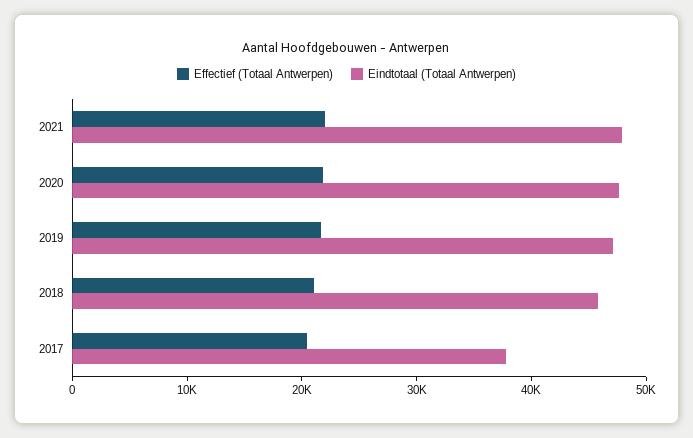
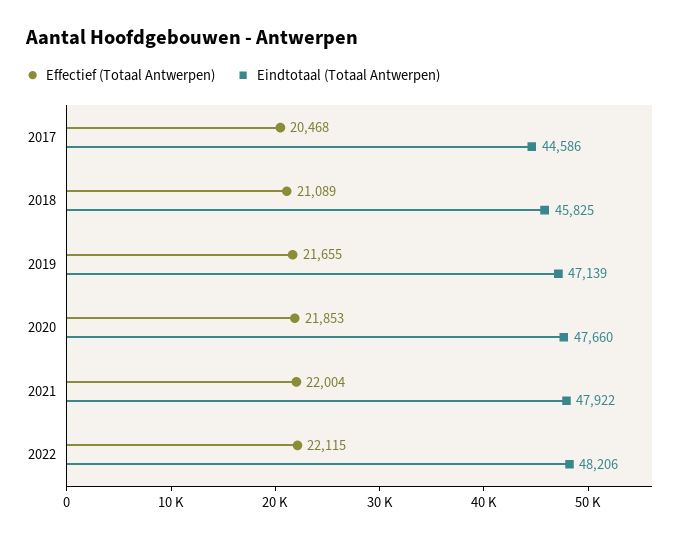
Eindtotaal (Totaal Antwerpen), 2017: 38000 -> 44586
Effectief (Totaal Antwerpen), 2022: none -> 22115
Eindtotaal (Totaal Antwerpen), 2022: none -> 48206

